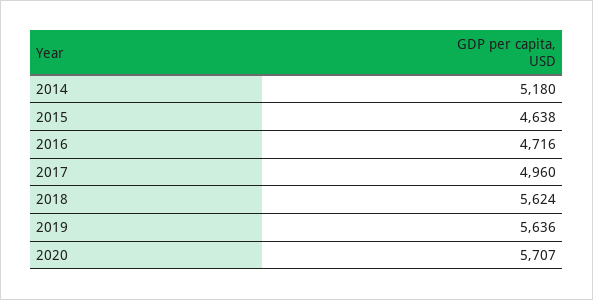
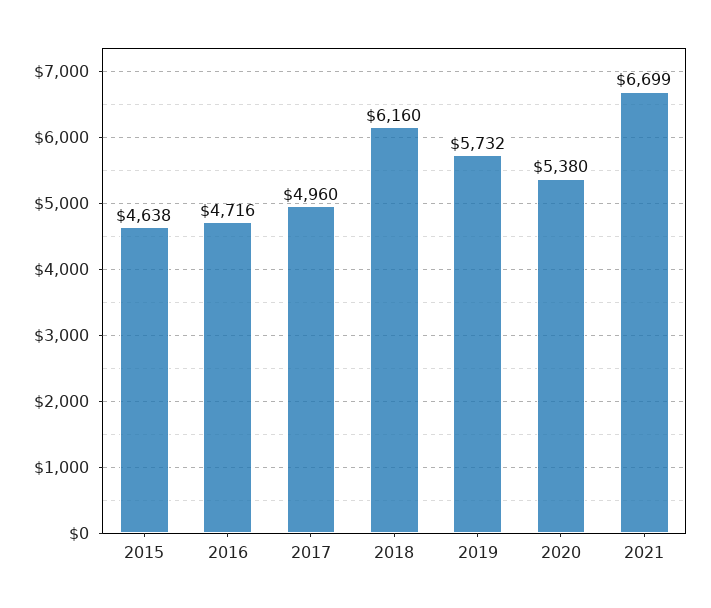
2014: 5180 -> none
2018: 5624 -> 6160
2019: 5636 -> 5732
2020: 5707 -> 5380
2021: none -> 6699

